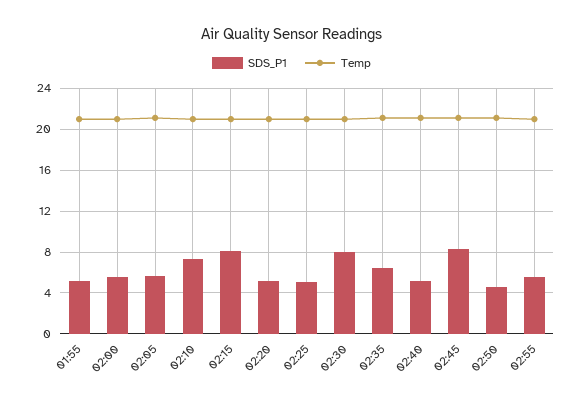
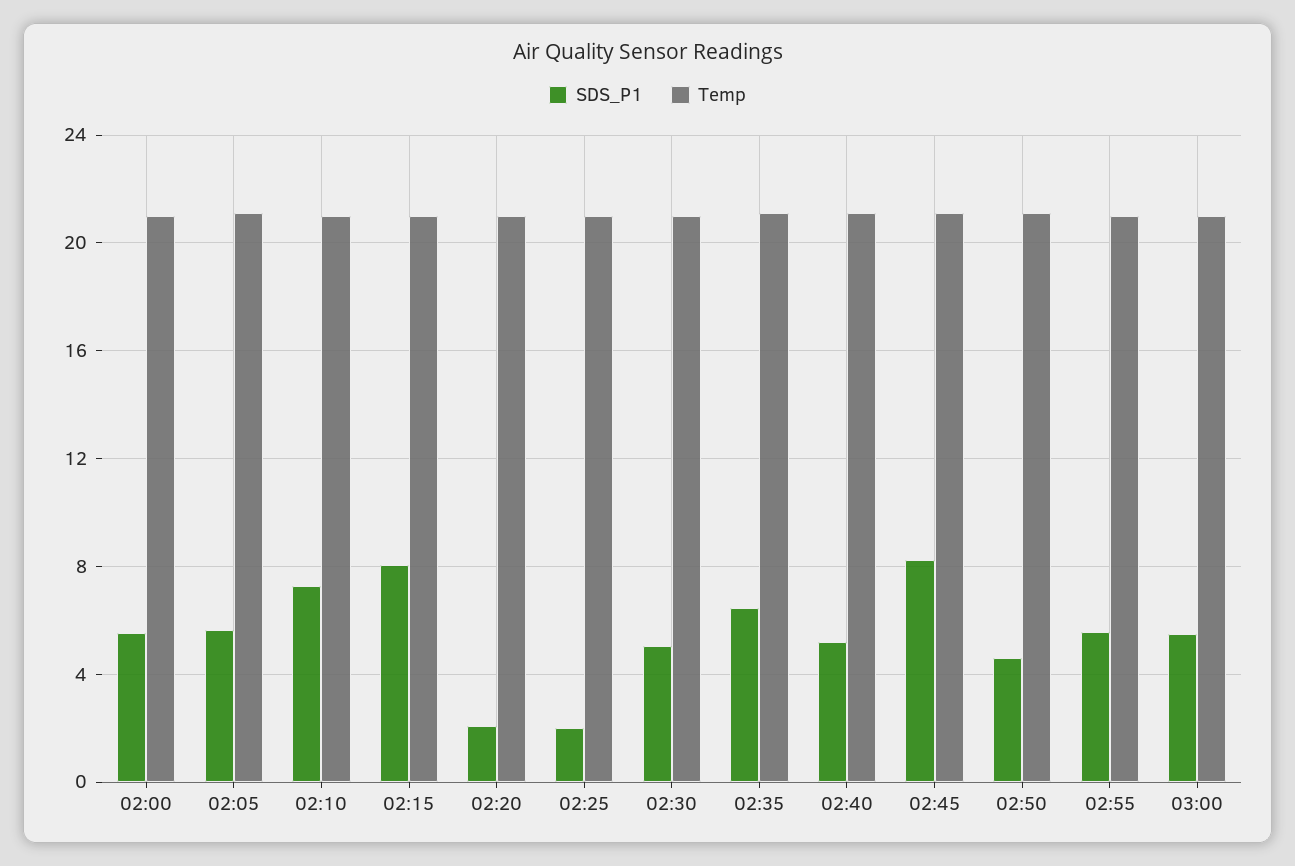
SDS_P1, 01:55: 5 -> none
Temp, 01:55: 21 -> none
SDS_P1, 02:20: 5 -> 2
SDS_P1, 02:25: 5 -> 2
SDS_P1, 02:30: 8 -> 5
SDS_P1, 03:00: none -> 5.5
Temp, 03:00: none -> 21

